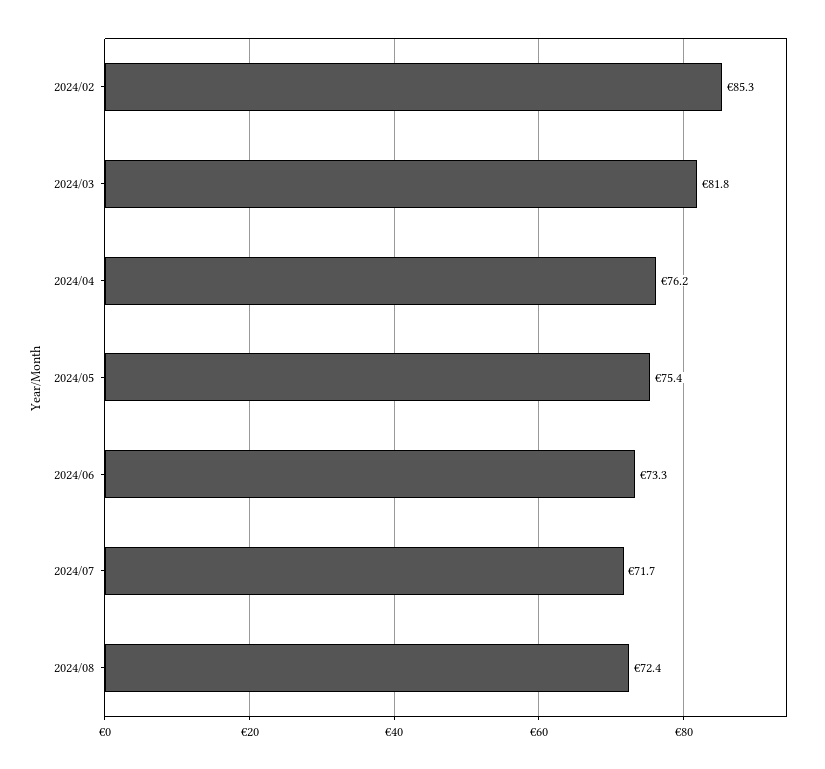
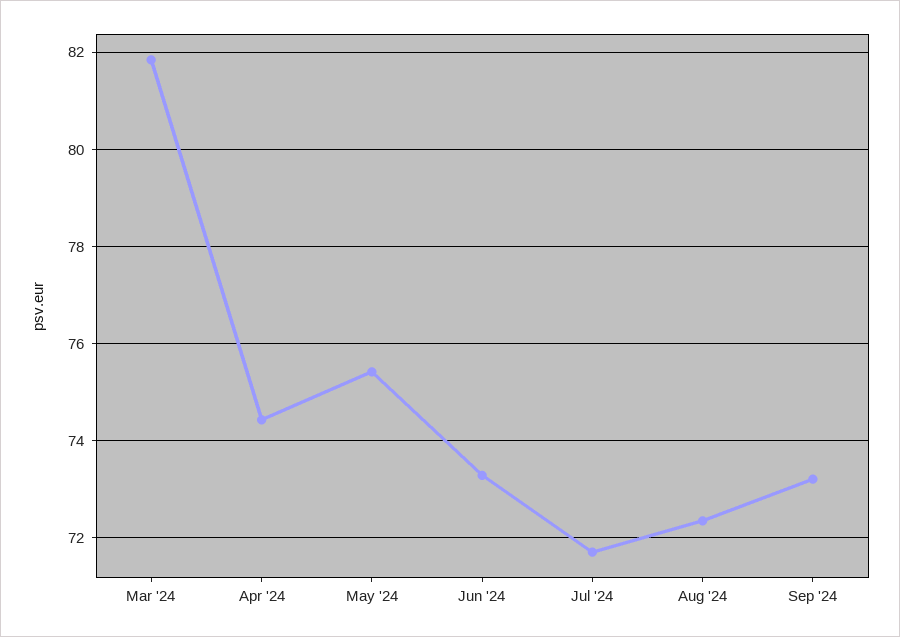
2024/02: 85.3 -> none
2024/04: 76.2 -> 74.4
Sep '24: none -> 73.2

